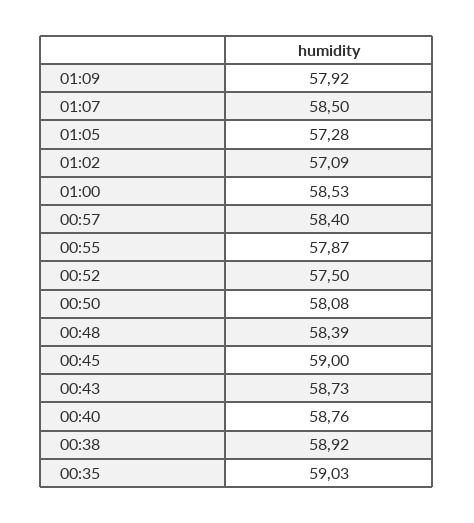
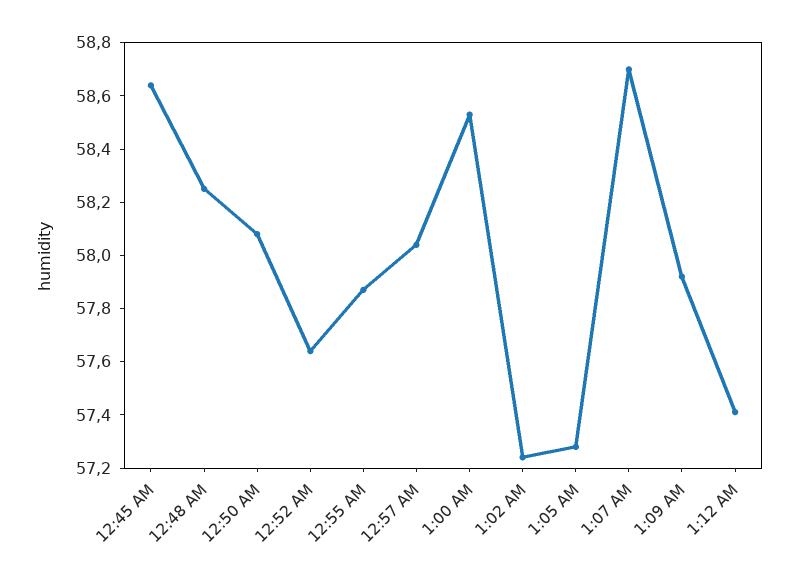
01:07: 58.5 -> 58.7
01:02: 57.09 -> 57.25
00:57: 58.4 -> 58.05
00:52: 57.5 -> 57.65
00:48: 58.39 -> 58.25
00:45: 59 -> 58.65
00:43: 58.73 -> none
00:40: 58.76 -> none
00:38: 58.92 -> none
00:35: 59.03 -> none
1:12 AM: none -> 57.4

